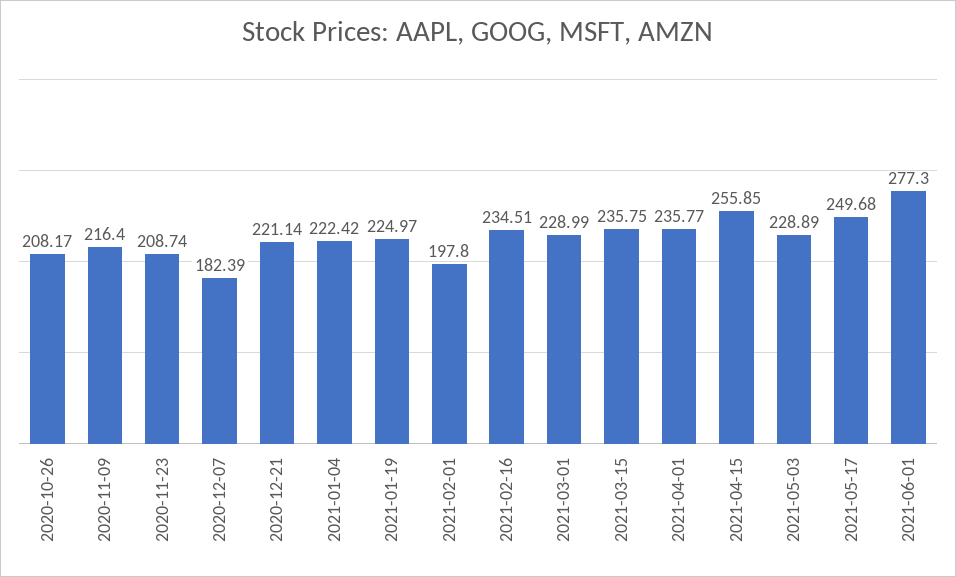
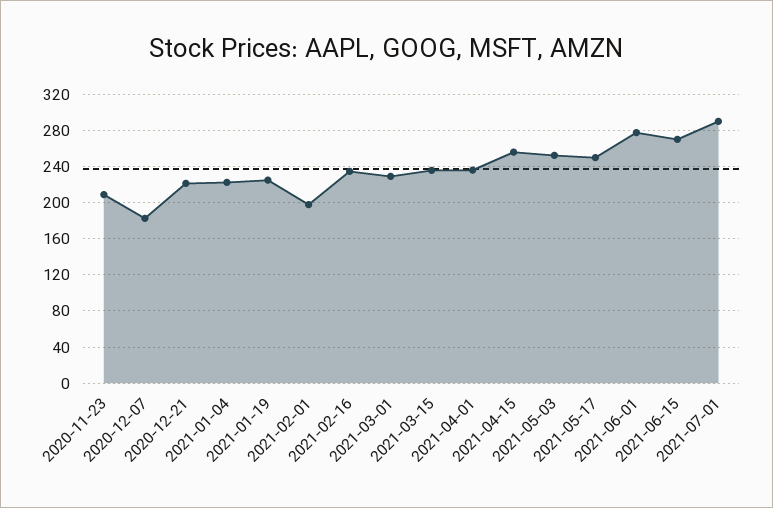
2020-10-26: 208.17 -> none
2020-11-09: 216.4 -> none
2021-05-03: 228.89 -> 250
2021-06-15: none -> 270
2021-07-01: none -> 290

